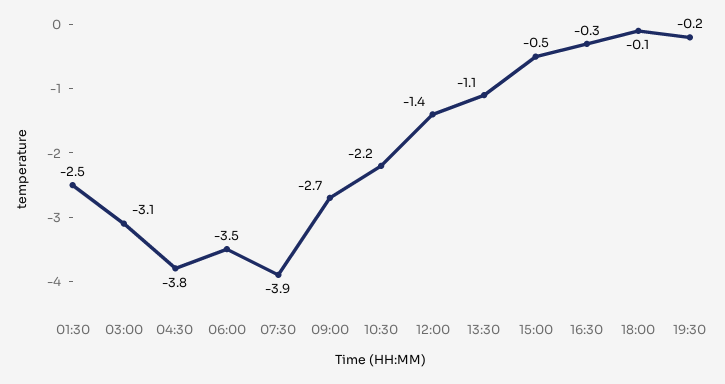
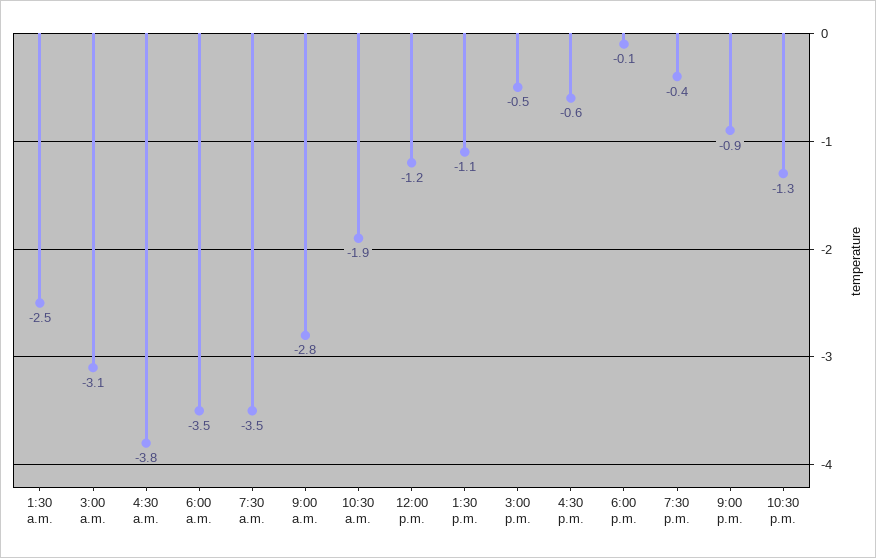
07:30: -3.9 -> -3.5
09:00: -2.7 -> -2.8
10:30: -2.2 -> -1.9
12:00: -1.4 -> -1.2
16:30: -0.3 -> -0.6
19:30: -0.2 -> -0.4
9:00 p.m.: none -> -0.9
10:30 p.m.: none -> -1.3

